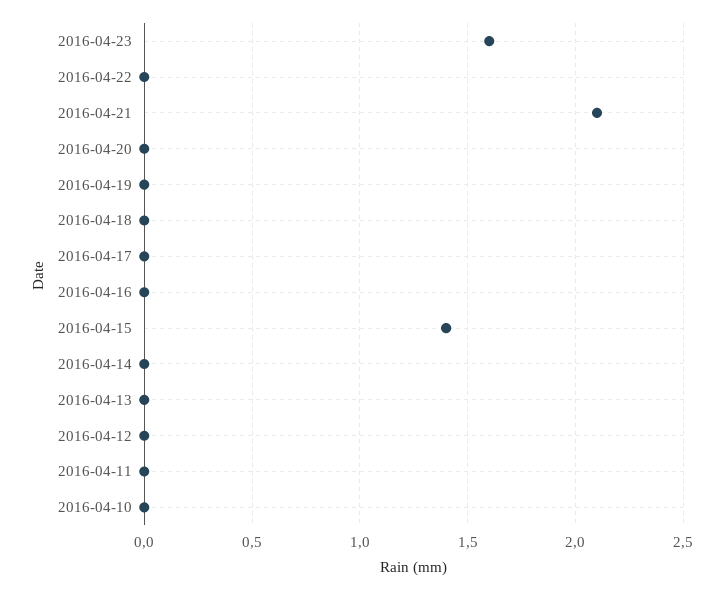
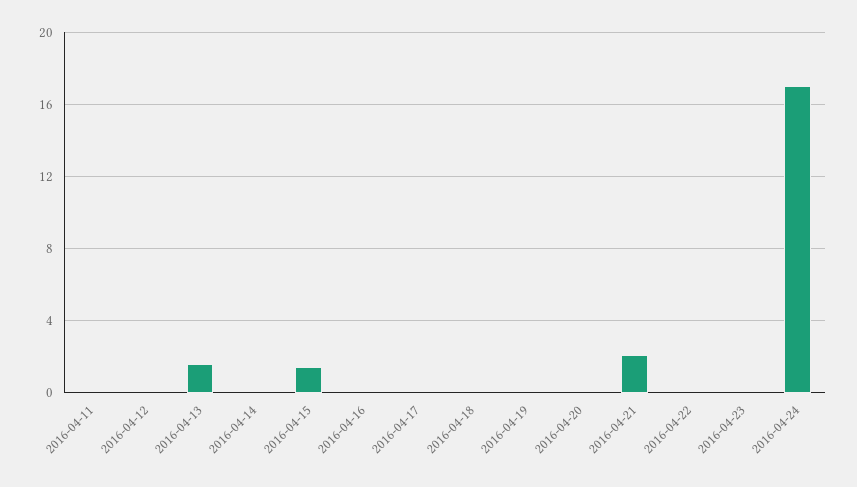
2016-04-23: 1.6 -> 0
2016-04-13: 0 -> 1.5
2016-04-10: 0 -> none
2016-04-24: none -> 17

